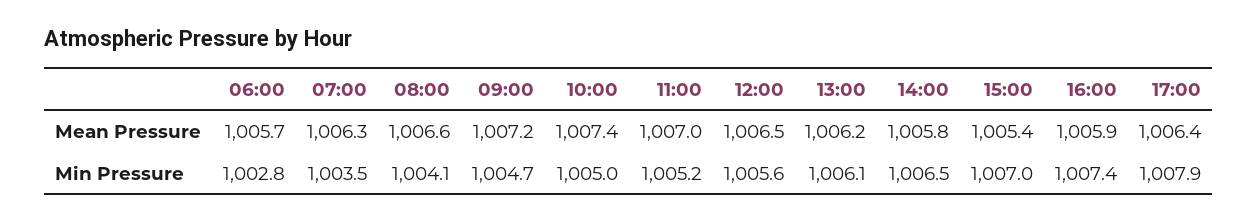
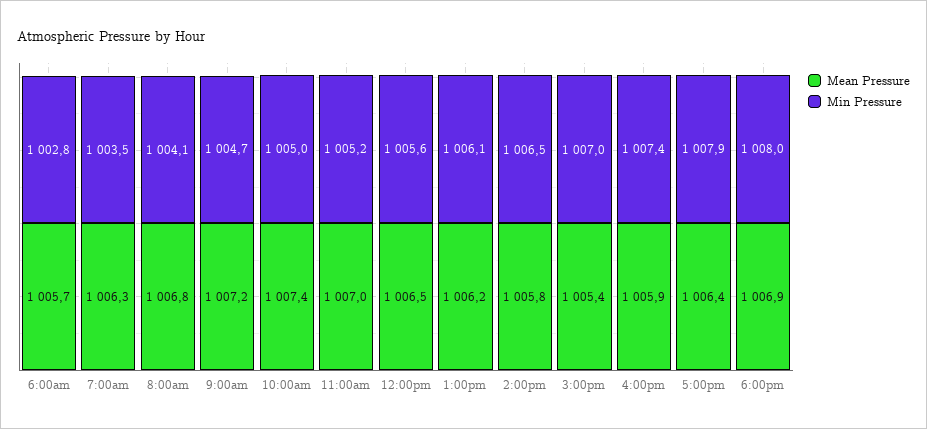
Mean Pressure, 08:00: 1006.6 -> 1006.8
Mean Pressure, 6:00pm: none -> 1006.9
Min Pressure, 6:00pm: none -> 1008

